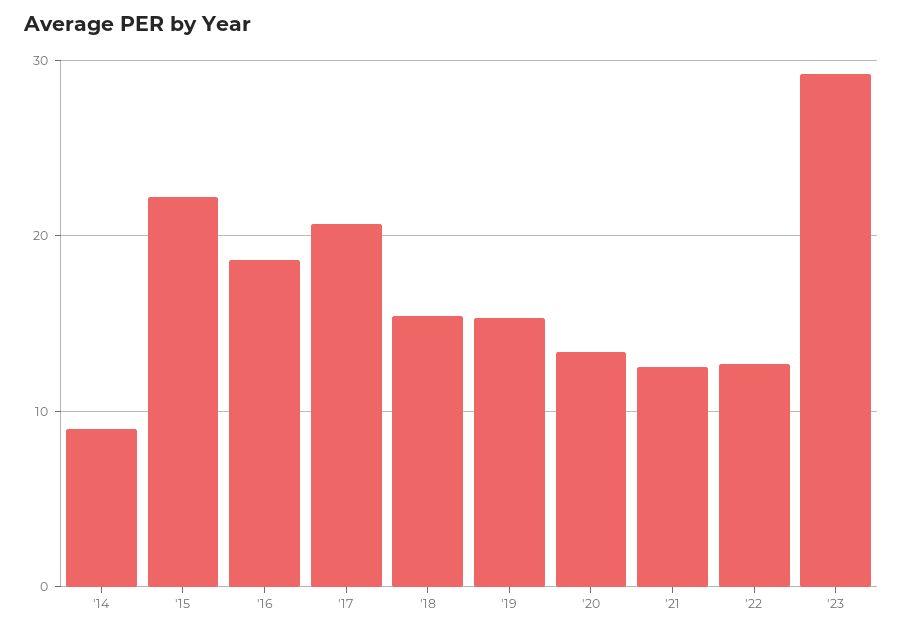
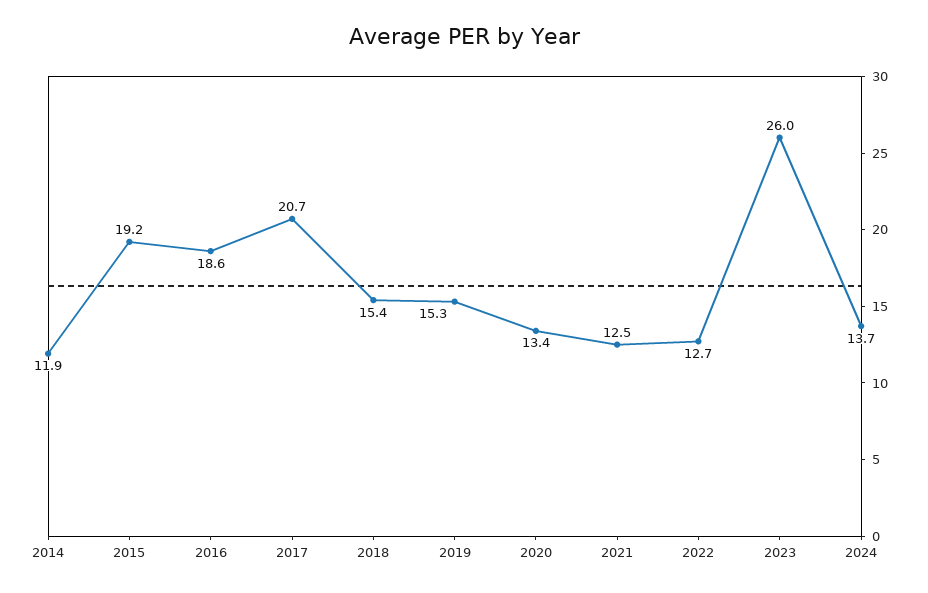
'14: 9 -> 11.9
'15: 22 -> 19.2
'23: 29 -> 26
2024: none -> 13.7

